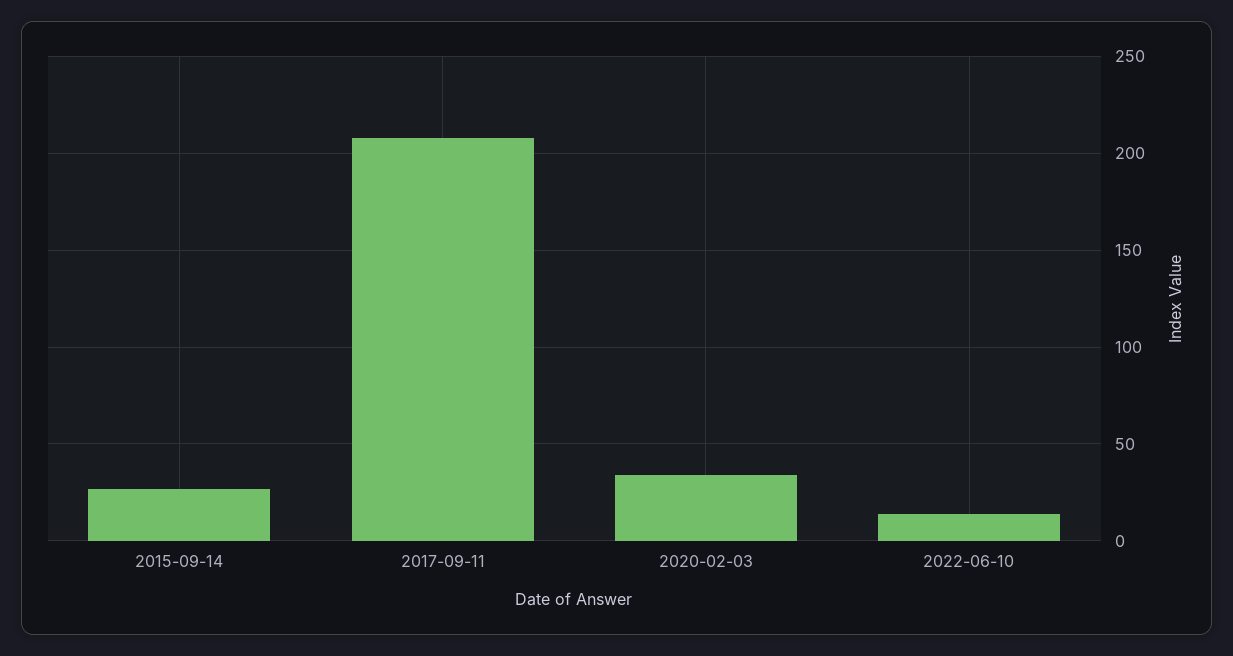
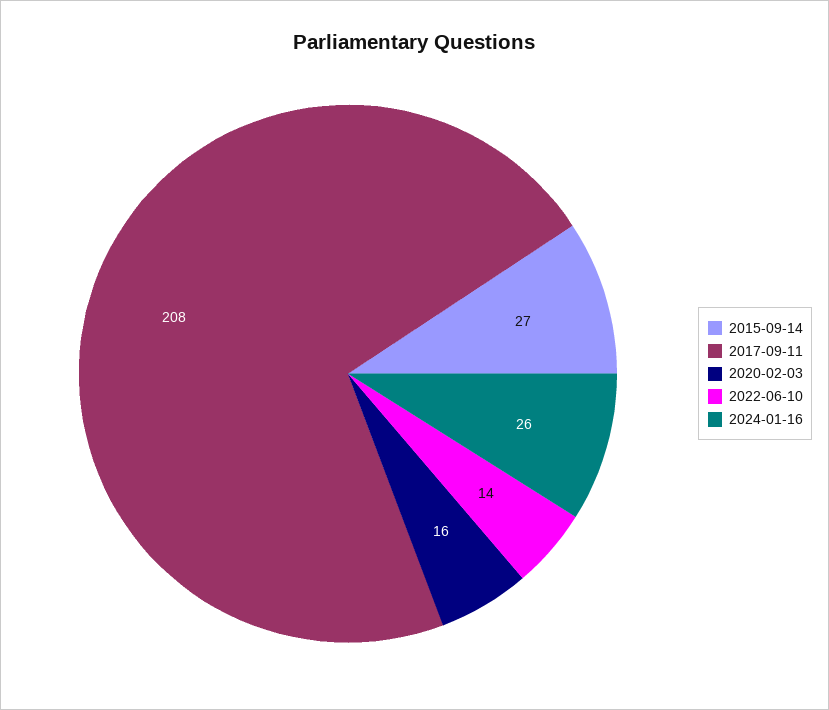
2020-02-03: 35 -> 16
2024-01-16: none -> 26

